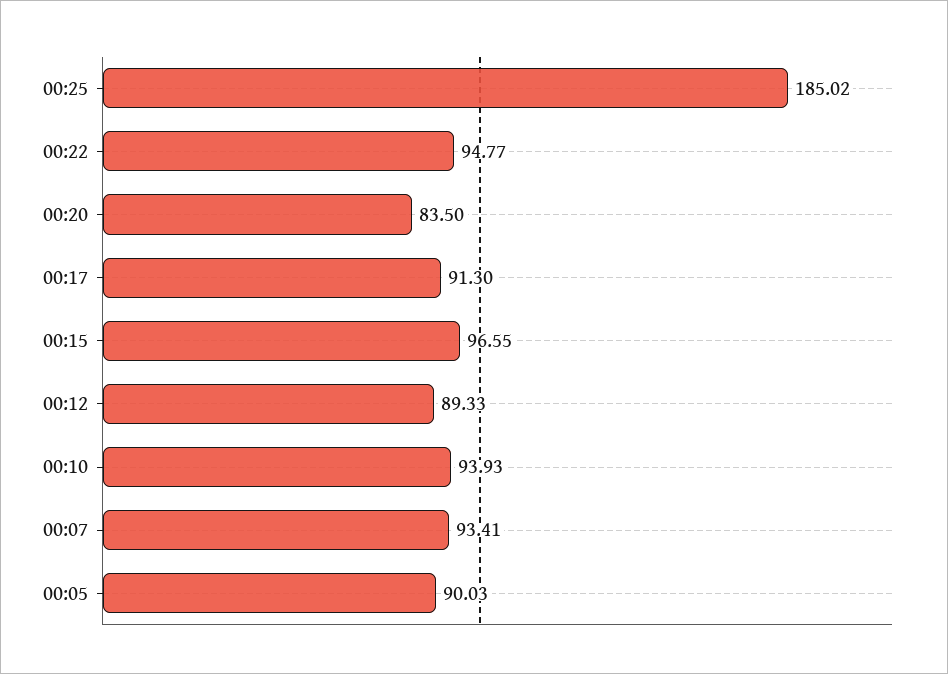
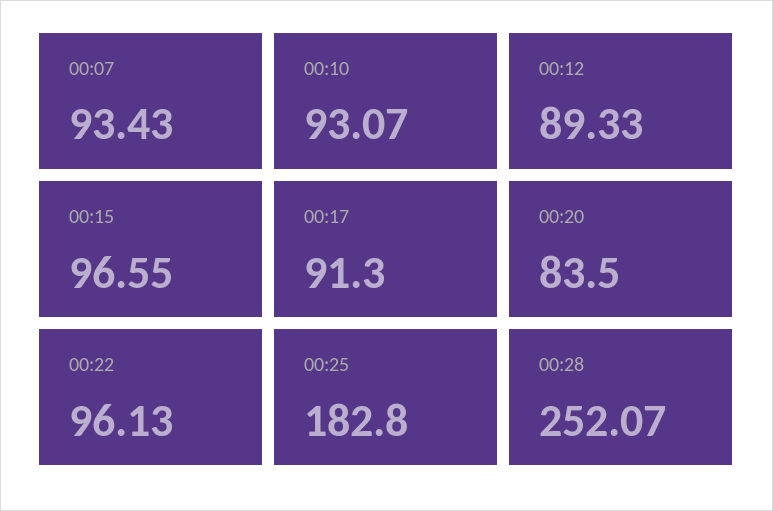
00:25: 185.02 -> 182.8
00:22: 94.77 -> 96.13
00:10: 93.93 -> 93.07
00:07: 93.41 -> 93.43
00:05: 90.03 -> none
00:28: none -> 252.07

